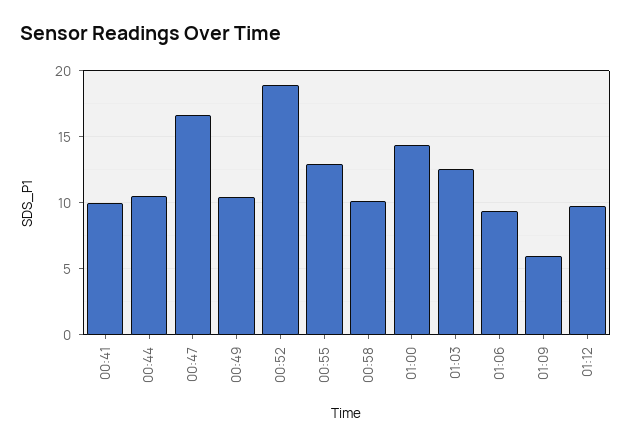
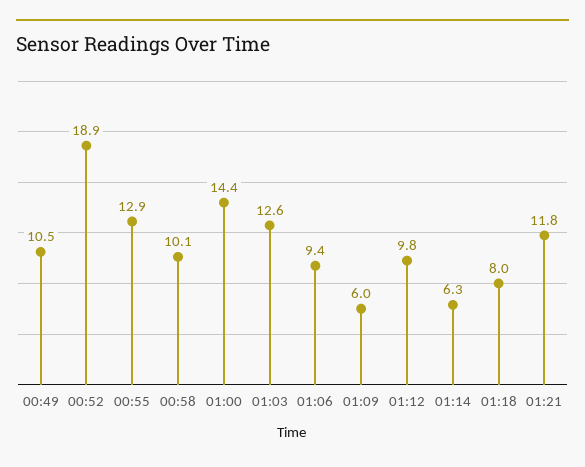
00:41: 10 -> none
00:44: 10.5 -> none
00:47: 16.5 -> none
01:14: none -> 6.3
01:18: none -> 8
01:21: none -> 11.8

